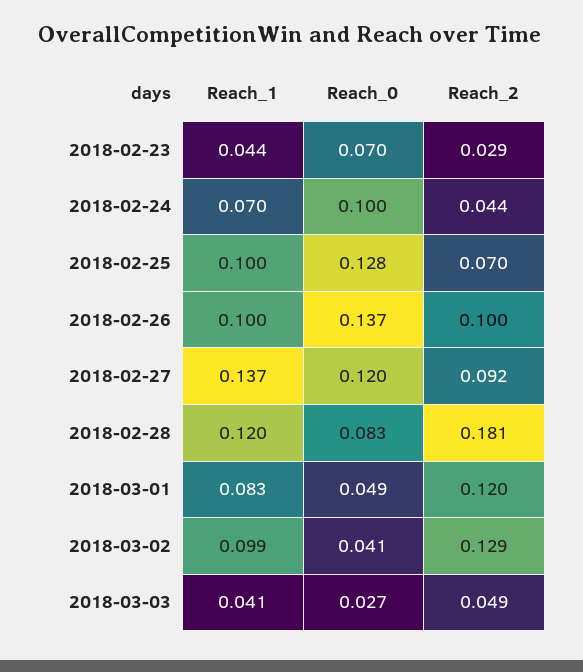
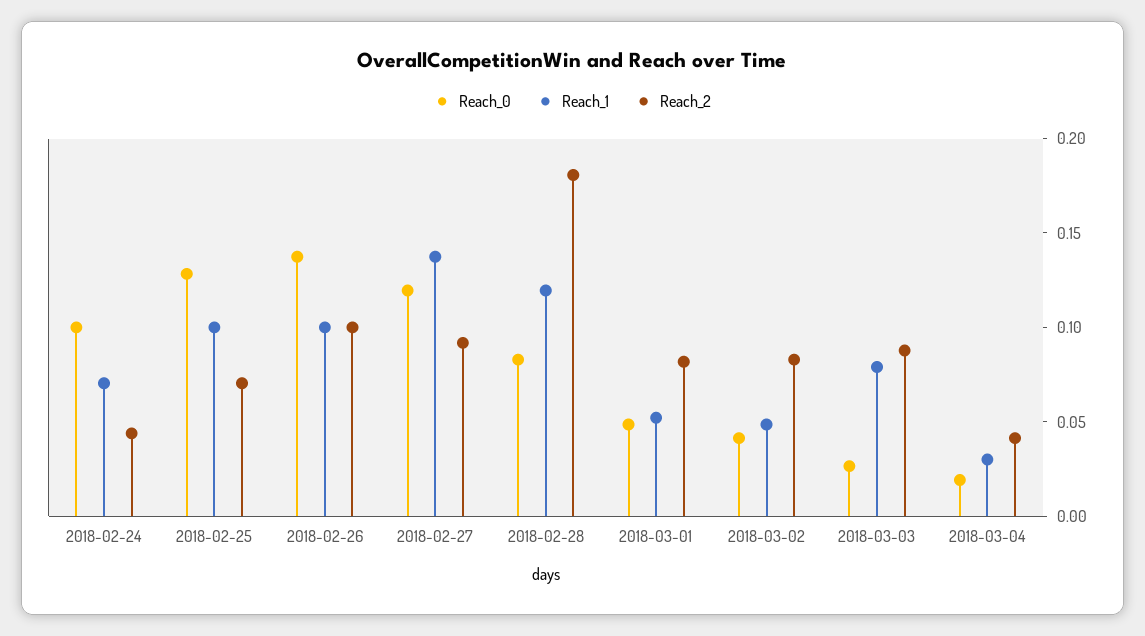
Reach_1, 2018-02-23: 0.044 -> none
Reach_0, 2018-02-23: 0.07 -> none
Reach_2, 2018-02-23: 0.029 -> none
Reach_1, 2018-03-01: 0.083 -> 0.05
Reach_2, 2018-03-01: 0.12 -> 0.08
Reach_1, 2018-03-02: 0.099 -> 0.05
Reach_2, 2018-03-02: 0.129 -> 0.08
Reach_1, 2018-03-03: 0.041 -> 0.08
Reach_2, 2018-03-03: 0.049 -> 0.09
Reach_0, 2018-03-04: none -> 0.02
Reach_1, 2018-03-04: none -> 0.03
Reach_2, 2018-03-04: none -> 0.04

